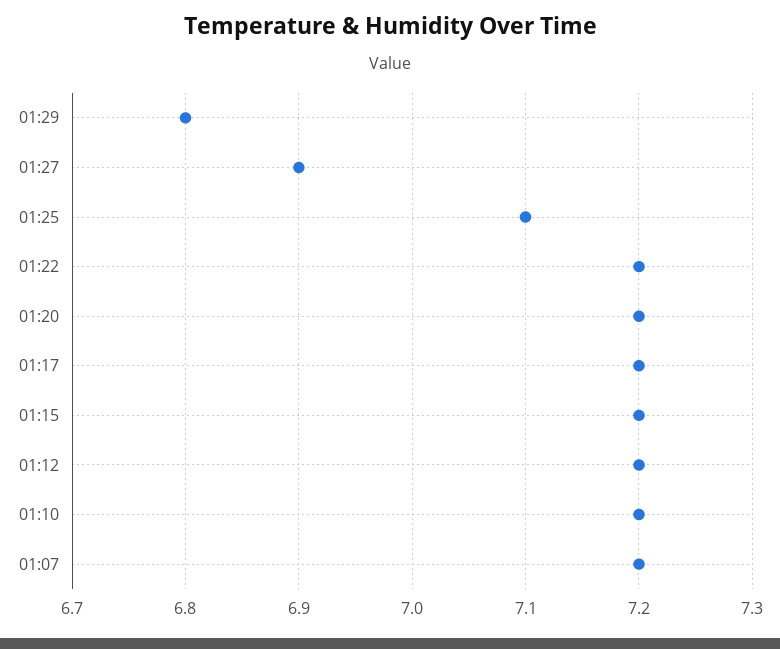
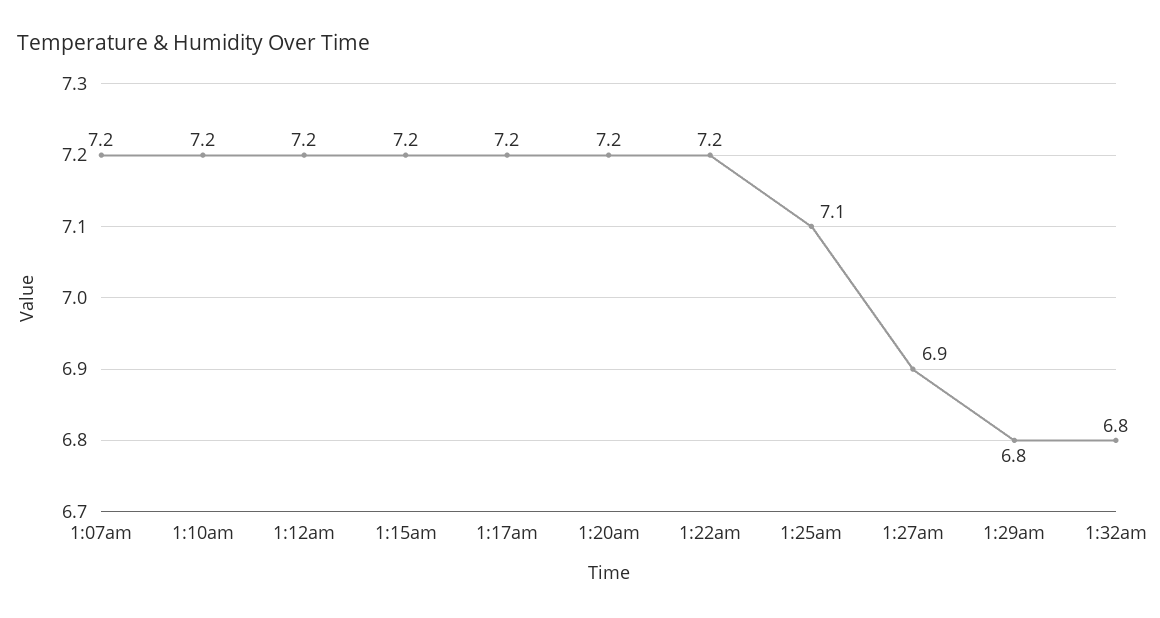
1:32am: none -> 6.8

